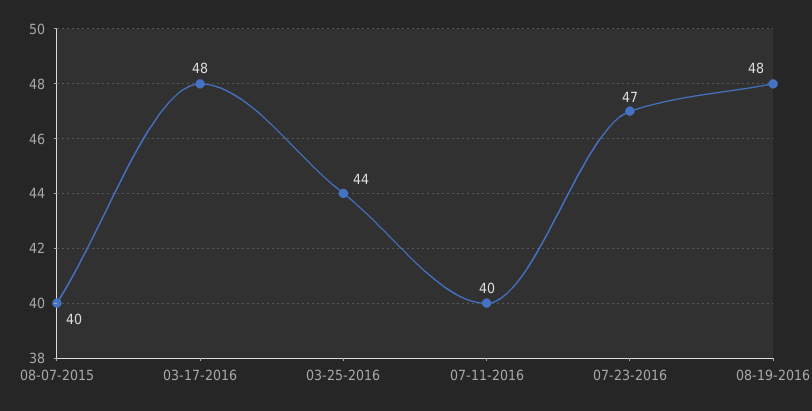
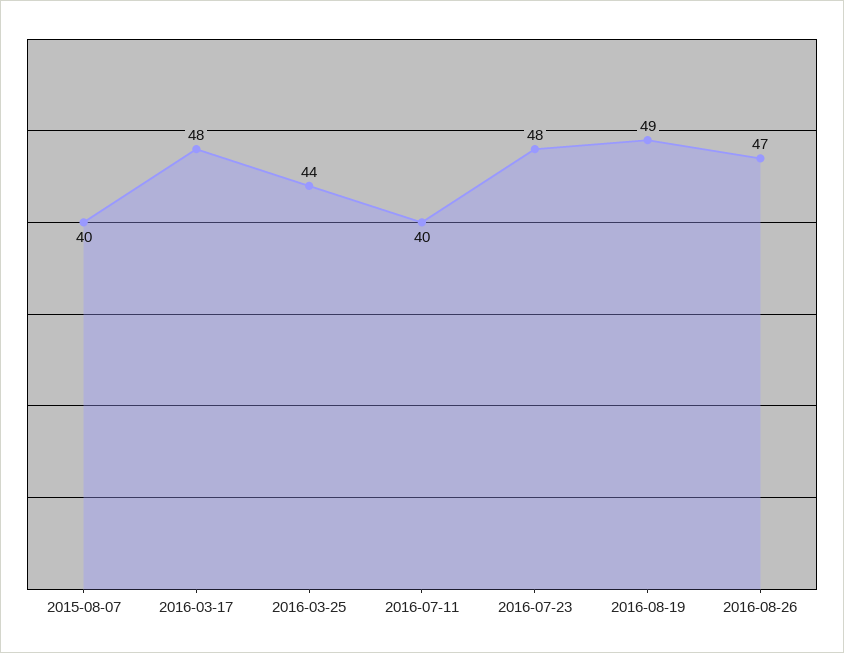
07-23-2016: 47 -> 48
08-19-2016: 48 -> 49
2016-08-26: none -> 47

